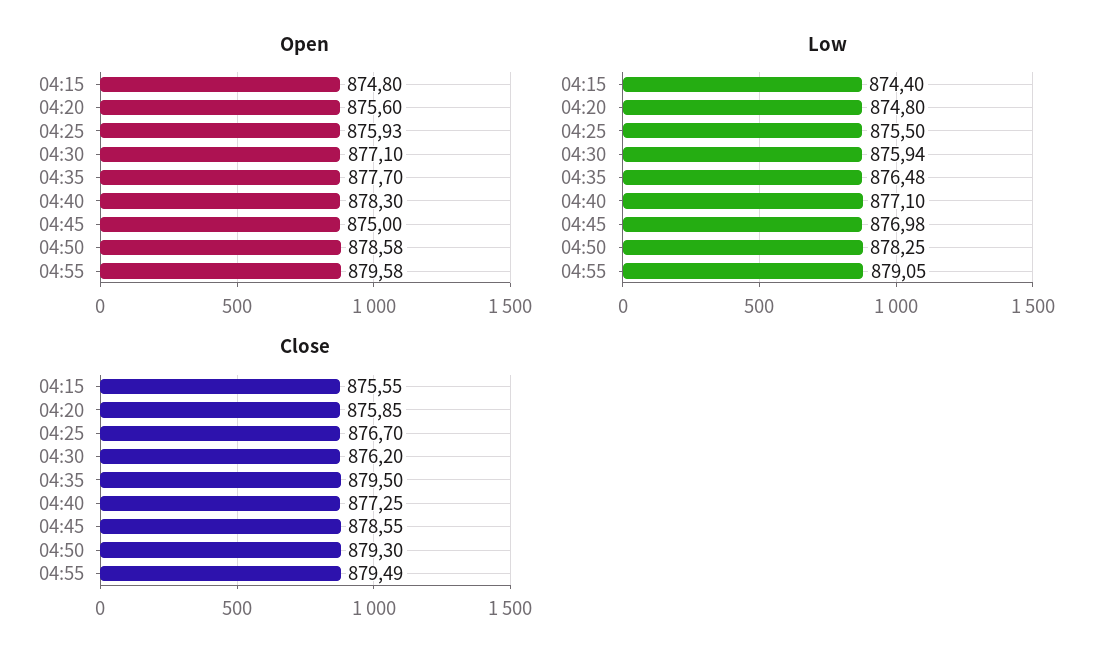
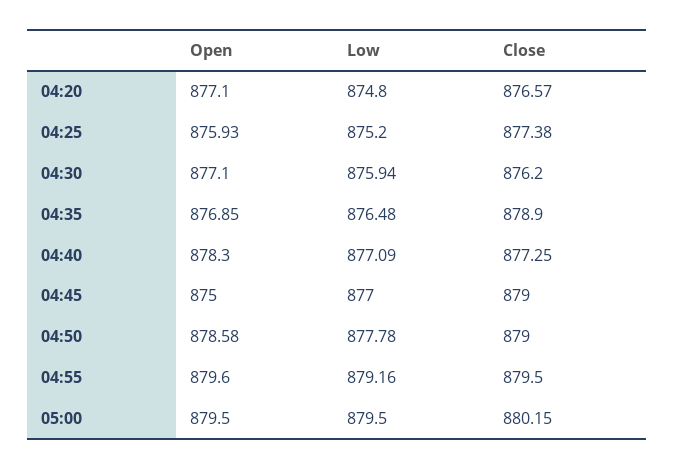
Open, 04:15: 874.8 -> none
Open, 04:20: 875.6 -> 877.1
Open, 04:35: 877.7 -> 876.85
Open, 04:55: 879.58 -> 879.6
Low, 04:15: 874.4 -> none
Low, 04:25: 875.5 -> 875.2
Low, 04:40: 877.1 -> 877.09
Low, 04:45: 876.98 -> 877
Low, 04:50: 878.25 -> 877.78
Low, 04:55: 879.05 -> 879.16
Close, 04:15: 875.55 -> none
Close, 04:20: 875.85 -> 876.57
Close, 04:25: 876.7 -> 877.38
Close, 04:35: 879.5 -> 878.9
Close, 04:45: 878.55 -> 879
Close, 04:50: 879.3 -> 879
Close, 04:55: 879.49 -> 879.5
Open, 05:00: none -> 879.5
Low, 05:00: none -> 879.5
Close, 05:00: none -> 880.15

